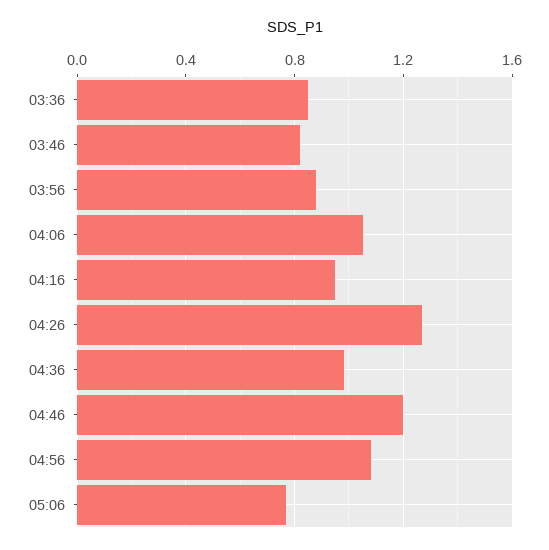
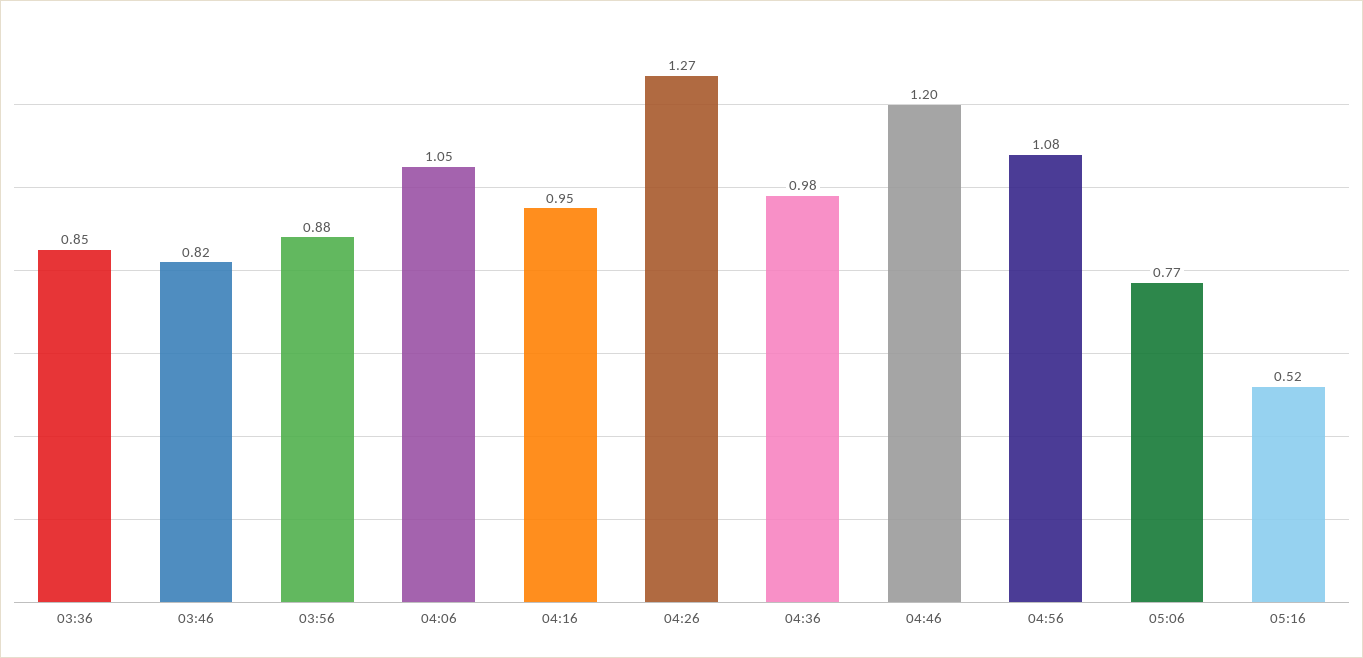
05:16: none -> 0.52

